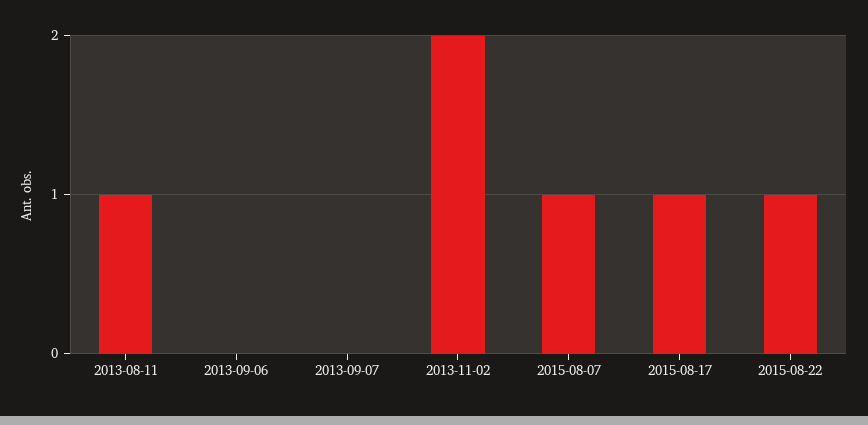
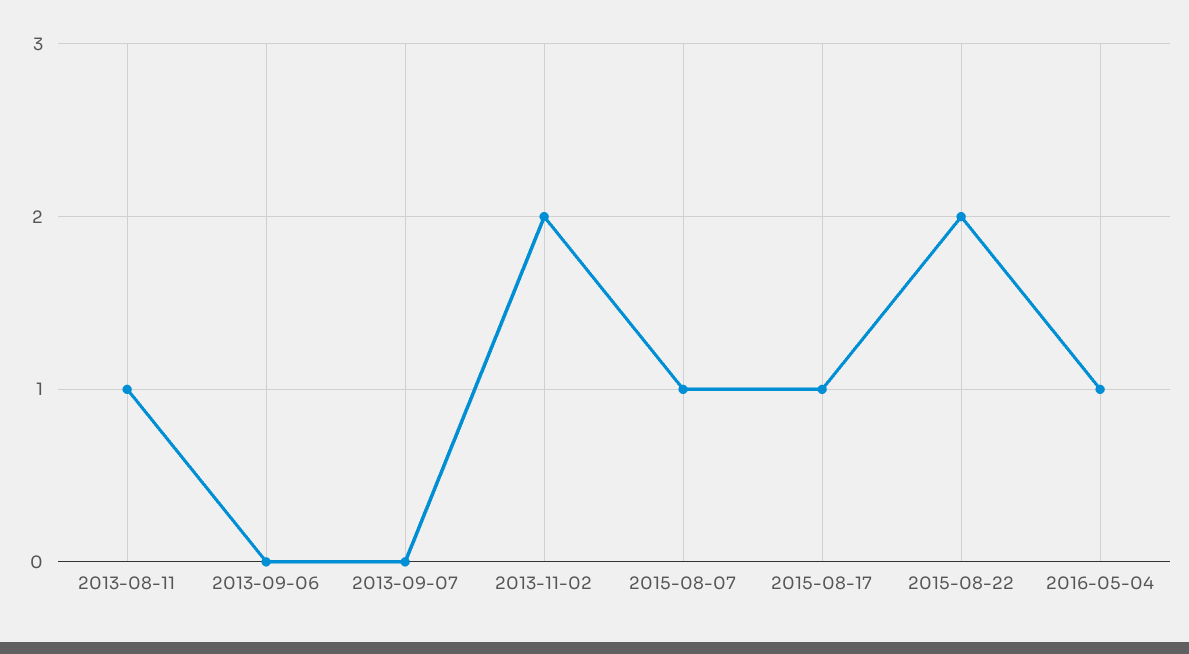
2015-08-22: 1 -> 2
2016-05-04: none -> 1

